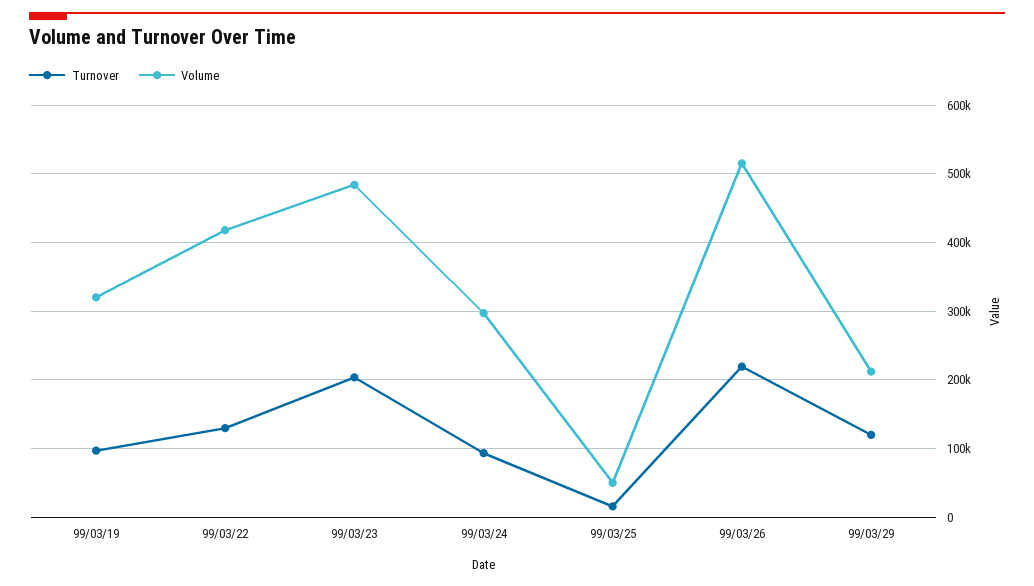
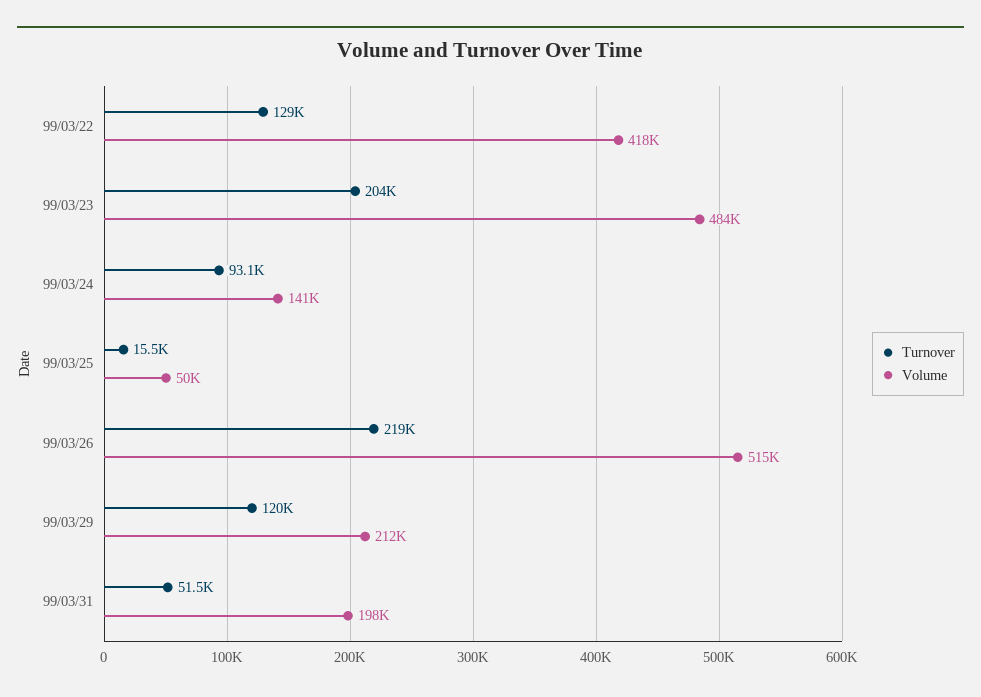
Turnover, 99/03/19: 100000 -> none
Volume, 99/03/19: 320000 -> none
Volume, 99/03/24: 300000 -> 141000
Turnover, 99/03/31: none -> 51500
Volume, 99/03/31: none -> 198000

